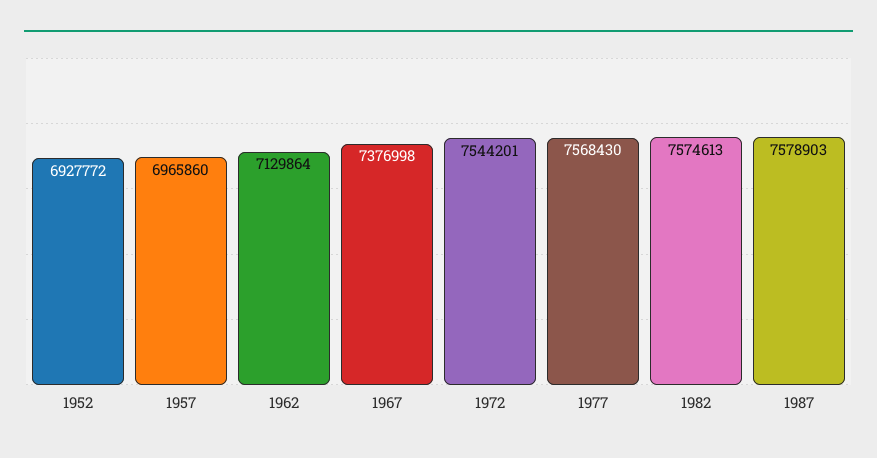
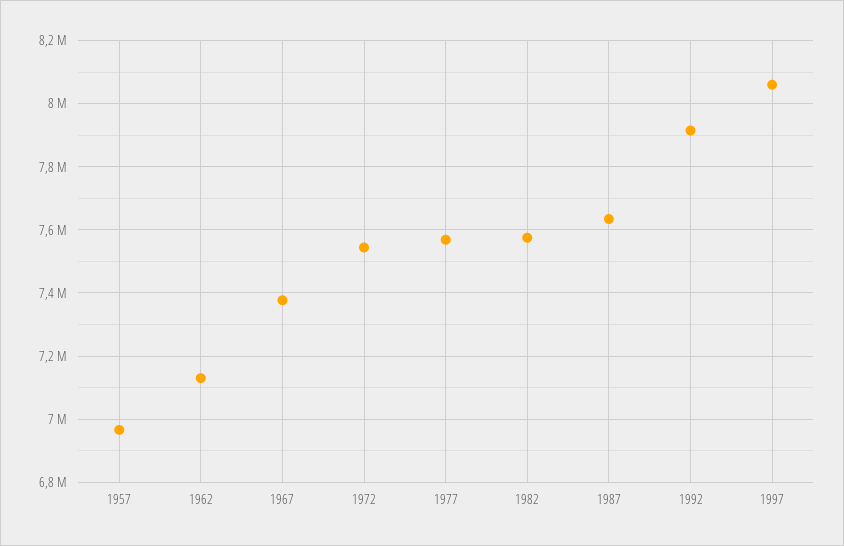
1952: 6927772 -> none
1987: 7578903 -> 7640000
1992: none -> 7920000
1997: none -> 8060000

